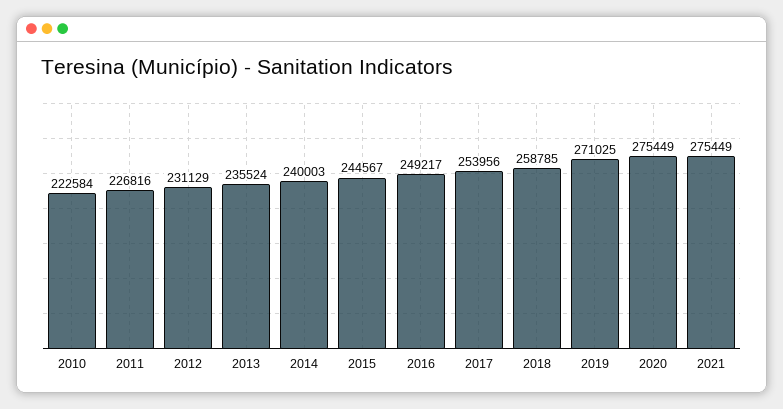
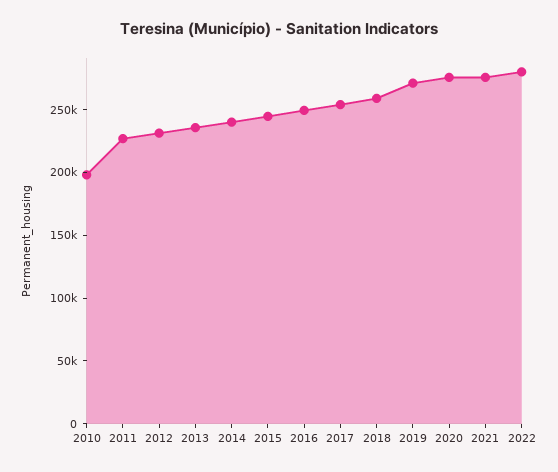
2010: 222584 -> 200000
2022: none -> 280000

